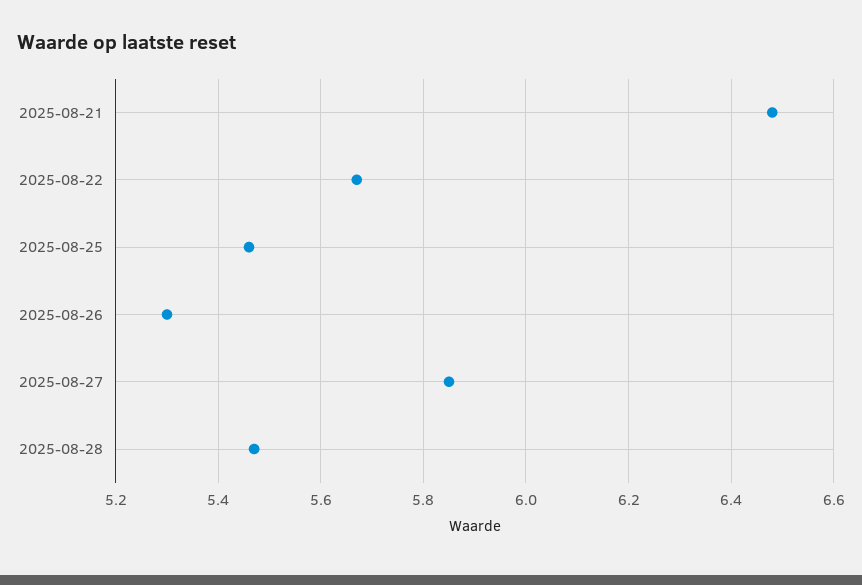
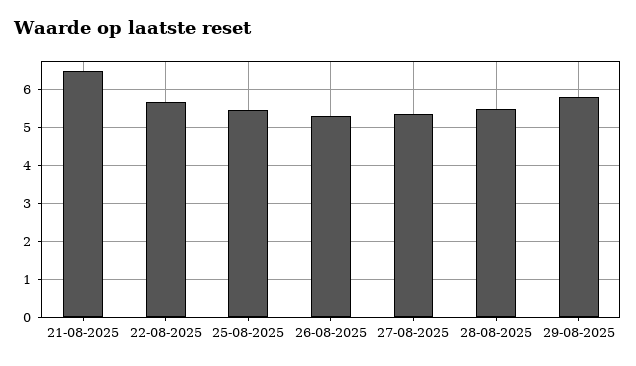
2025-08-27: 5.85 -> 5.4
29-08-2025: none -> 5.8

